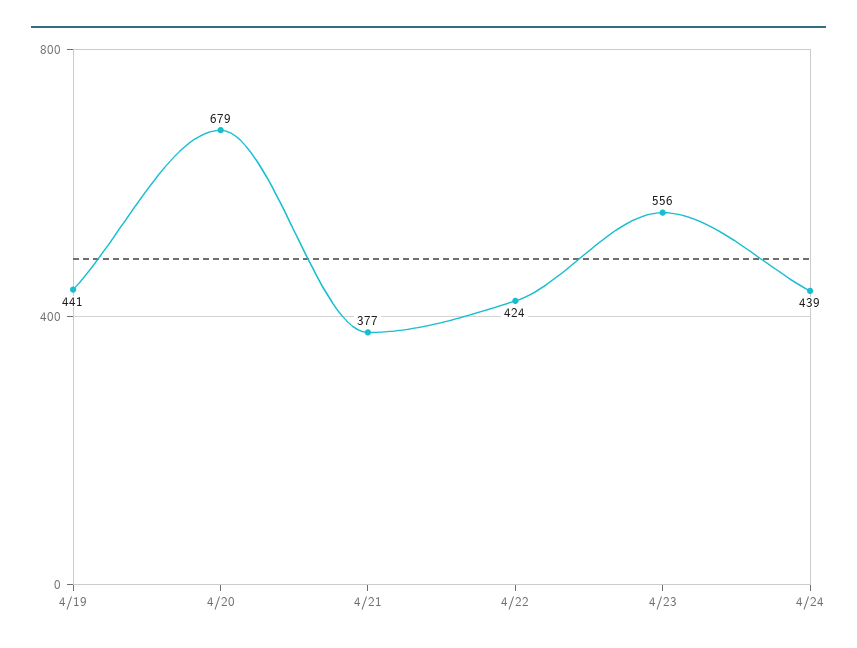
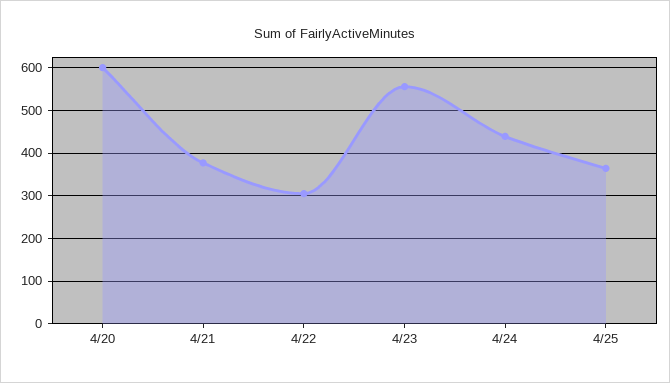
4/19: 441 -> none
4/20: 679 -> 600
4/22: 424 -> 300
4/25: none -> 360

